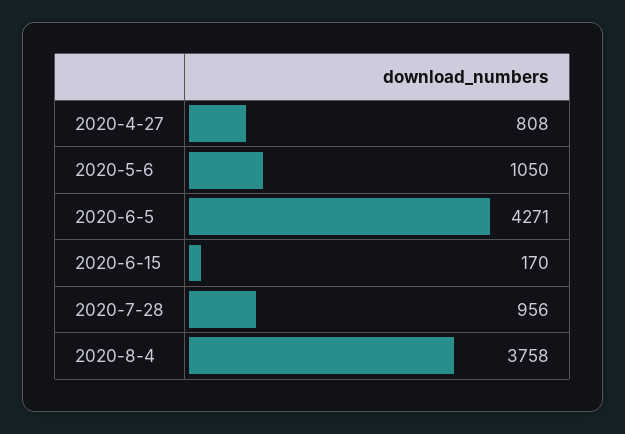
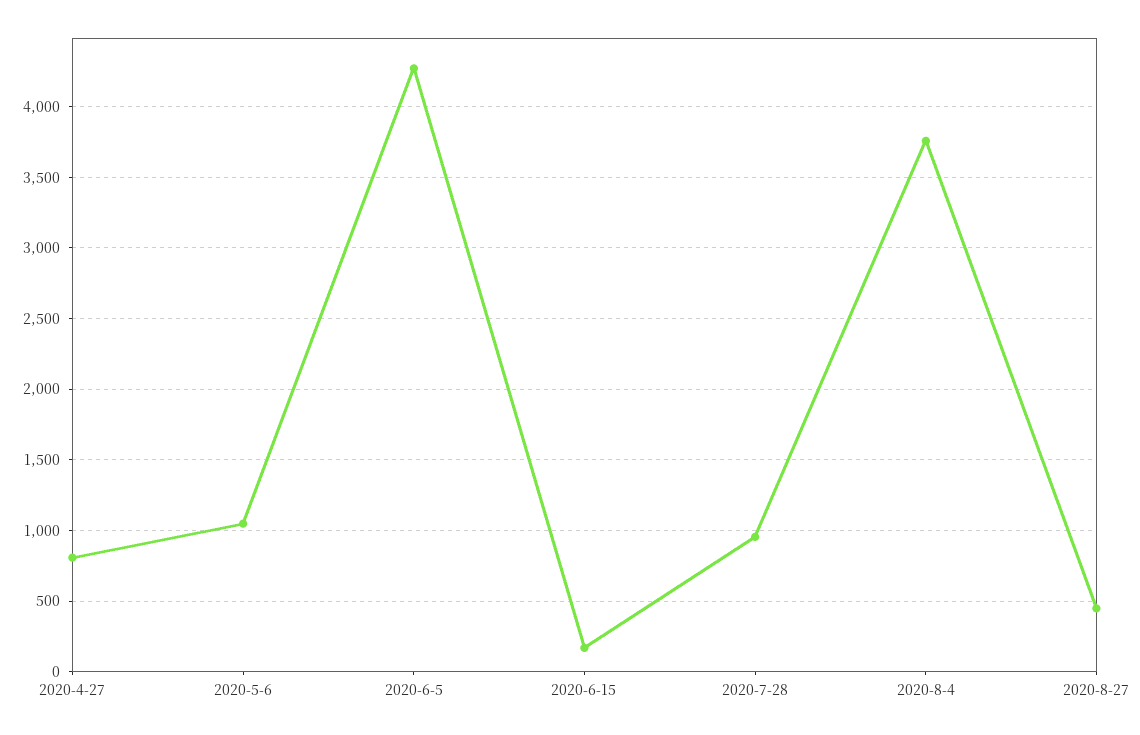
2020-8-27: none -> 450

